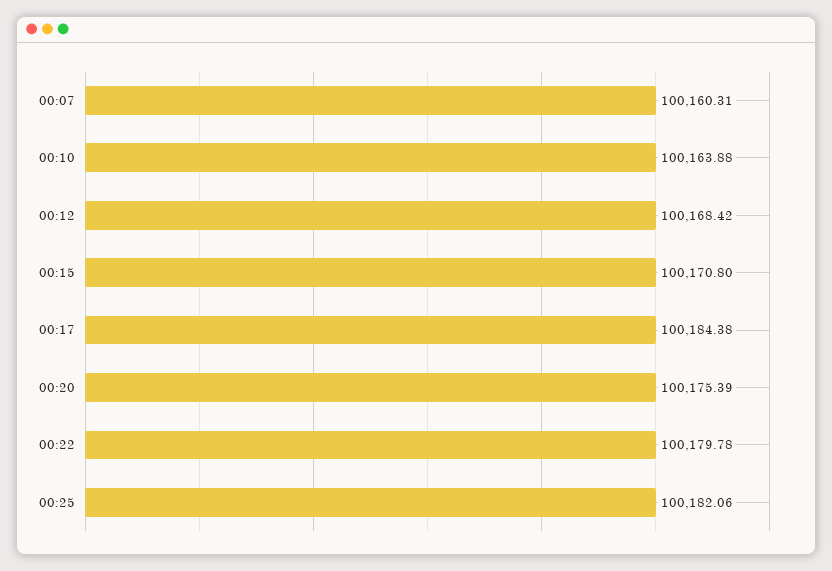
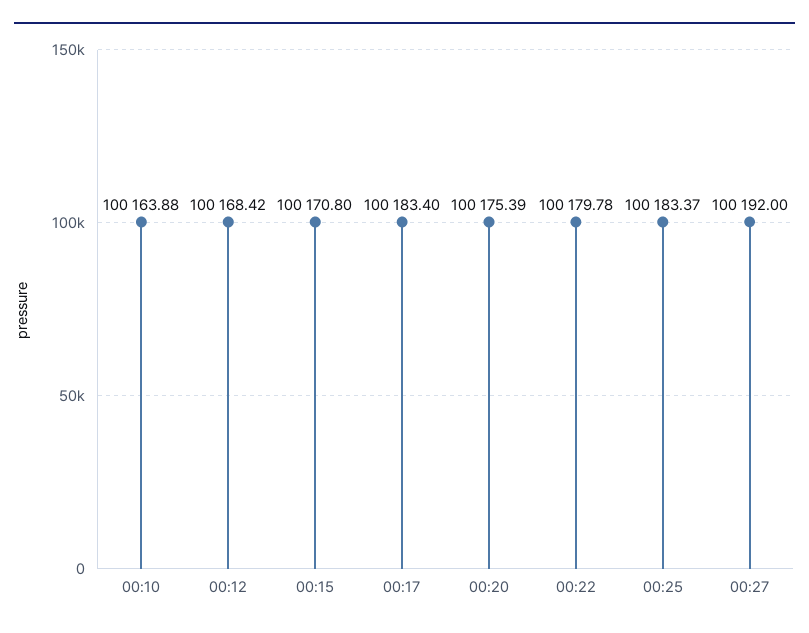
00:07: 100160.31 -> none
00:17: 100184.38 -> 100183.4
00:25: 100182.06 -> 100183.37
00:27: none -> 100192

